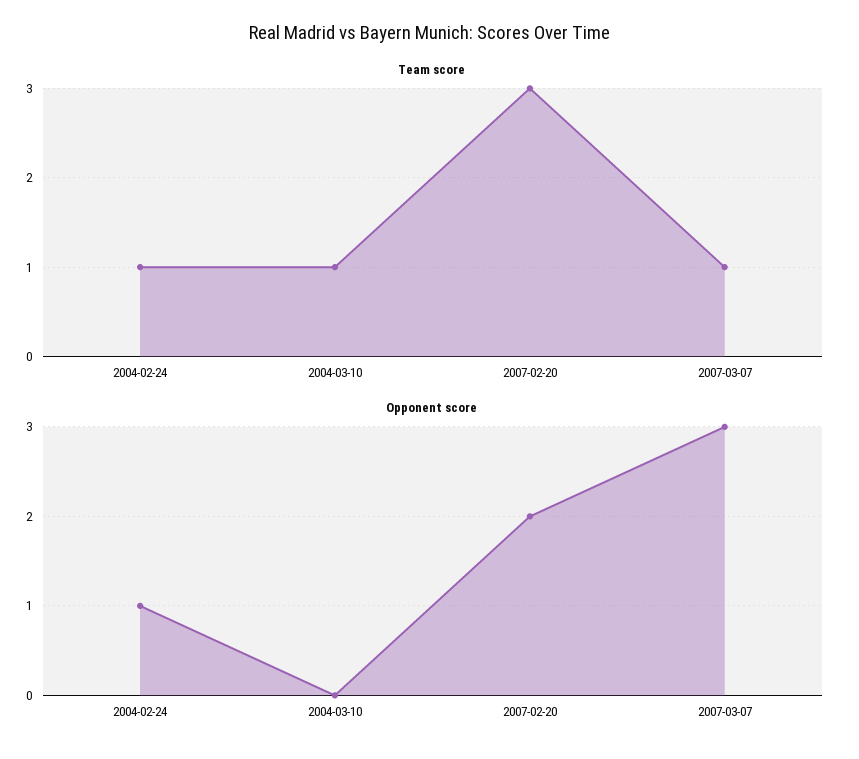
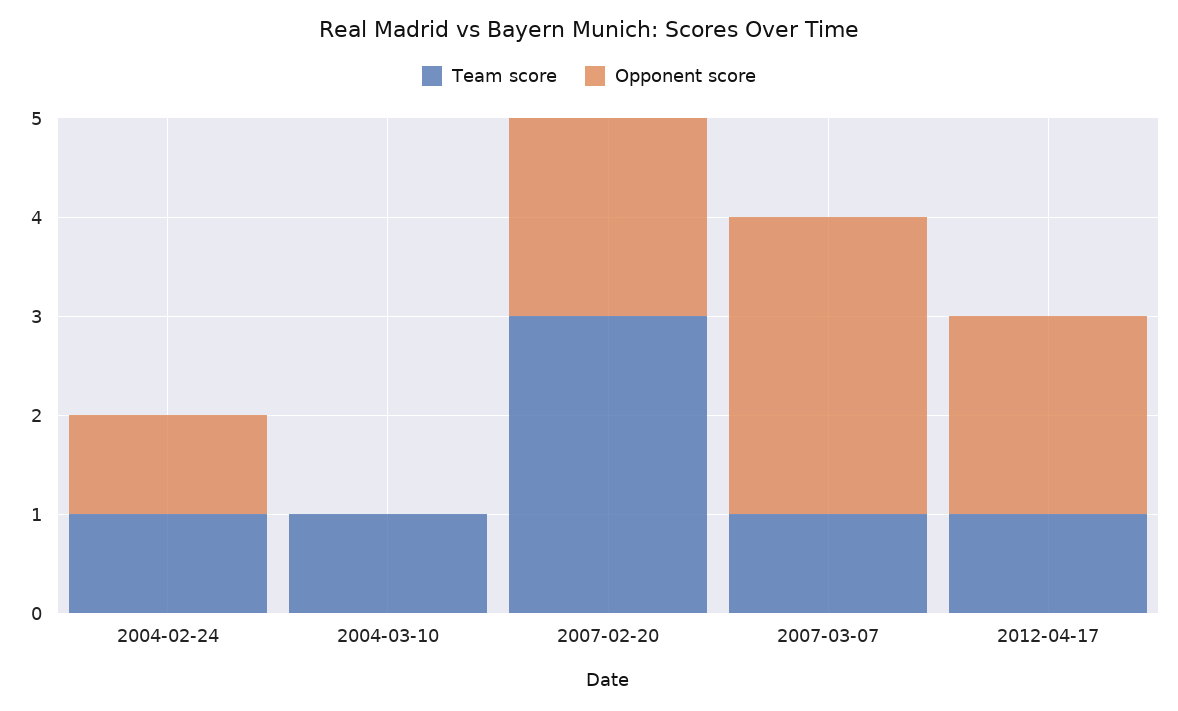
Team score, 2012-04-17: none -> 1
Opponent score, 2012-04-17: none -> 2

